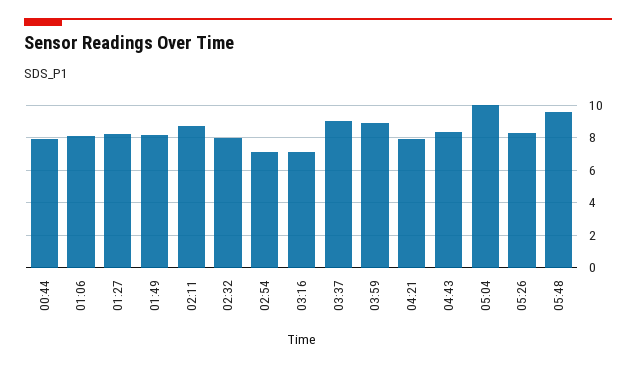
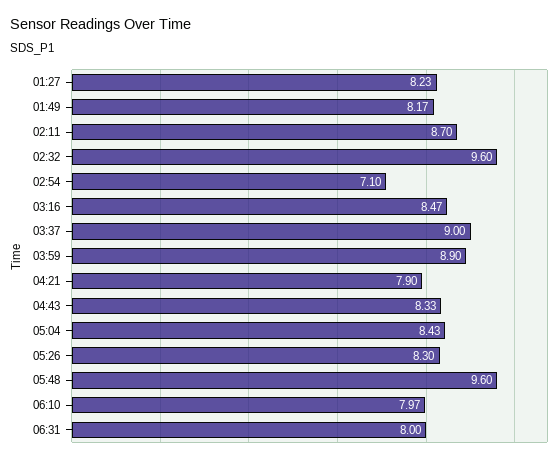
00:44: 8 -> none
01:06: 8 -> none
02:32: 8 -> 9.6
03:16: 7 -> 8.47
05:04: 10 -> 8.43
06:10: none -> 7.97
06:31: none -> 8

